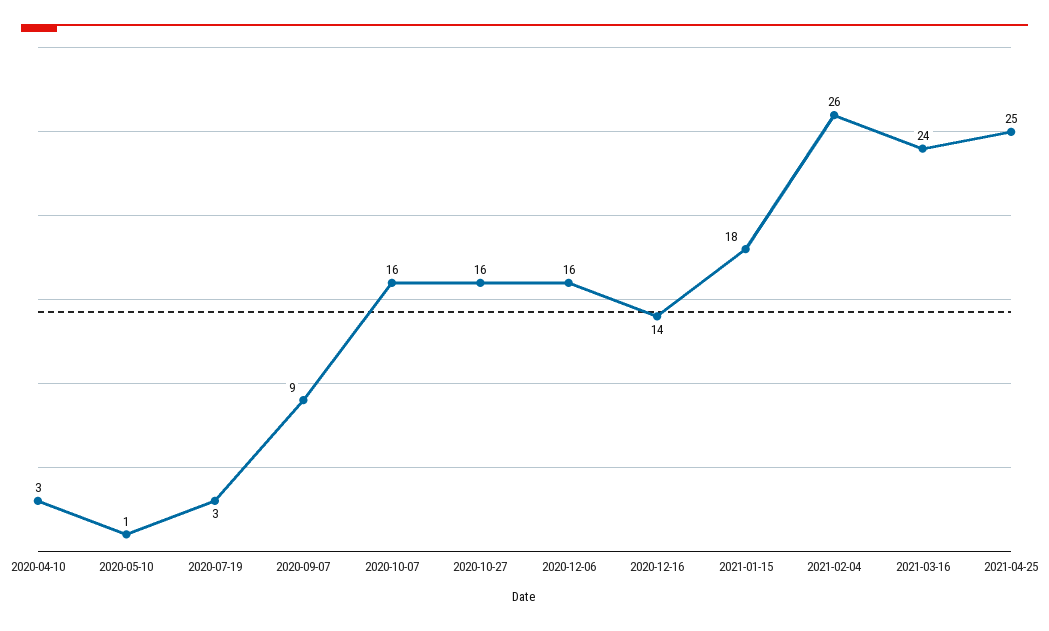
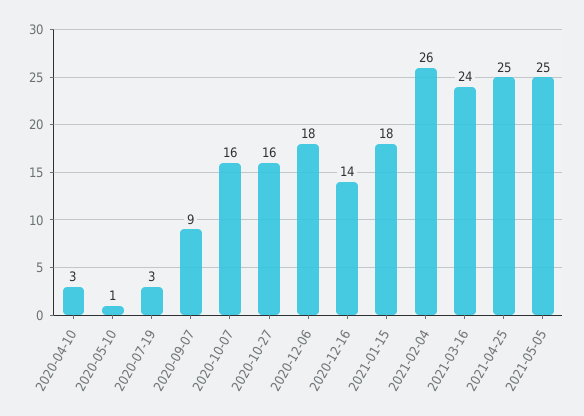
2020-12-06: 16 -> 18
2021-05-05: none -> 25

